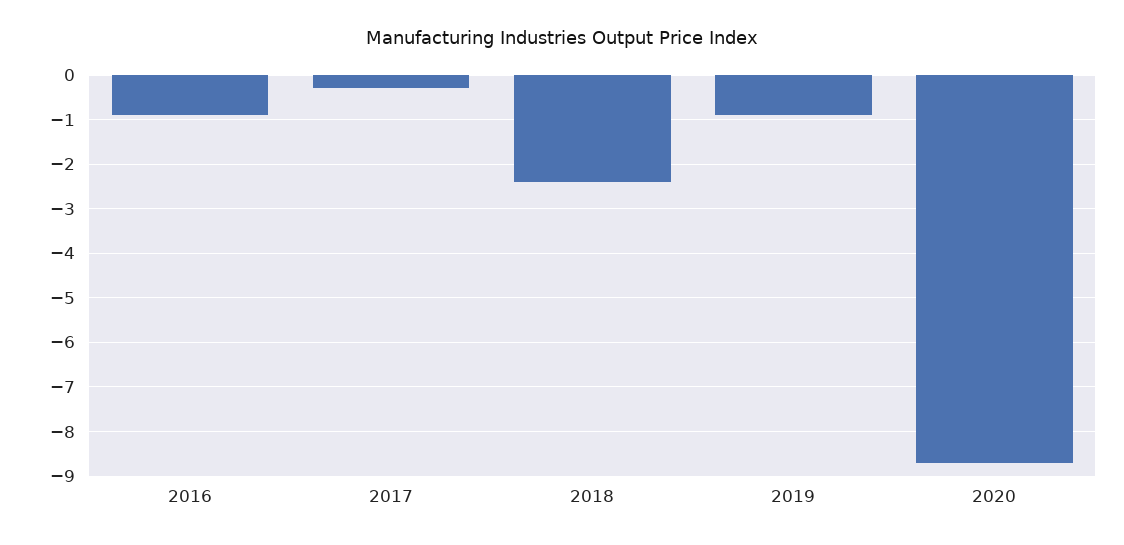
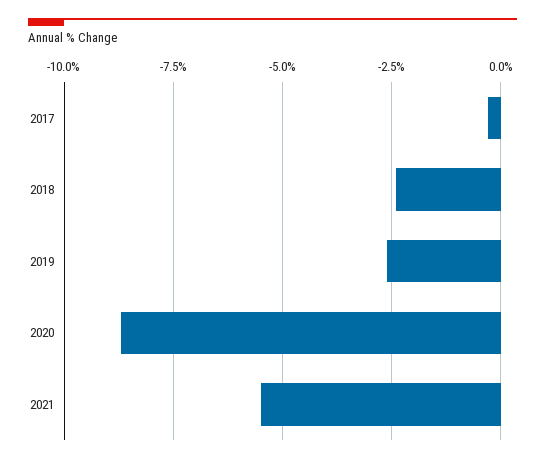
2016: -1 -> none
2019: -1 -> -2.5
2021: none -> -5.5

